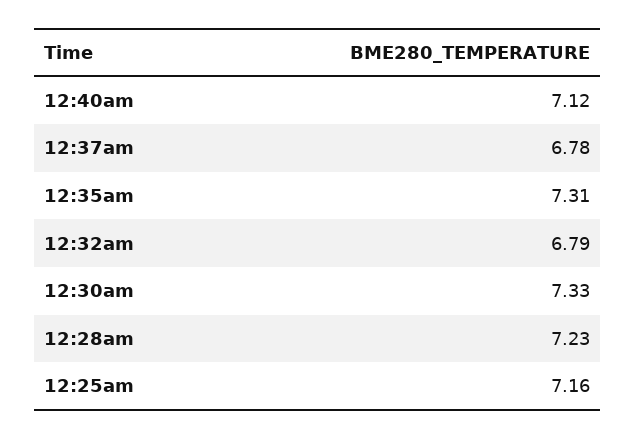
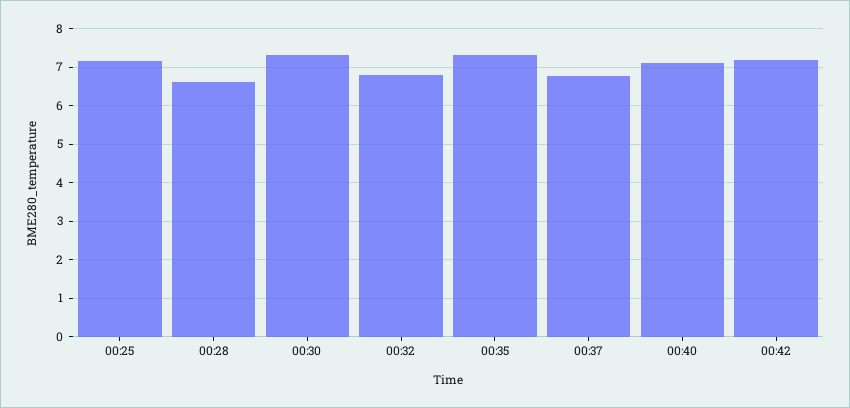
12:28am: 7.23 -> 6.6
00:42: none -> 7.2

